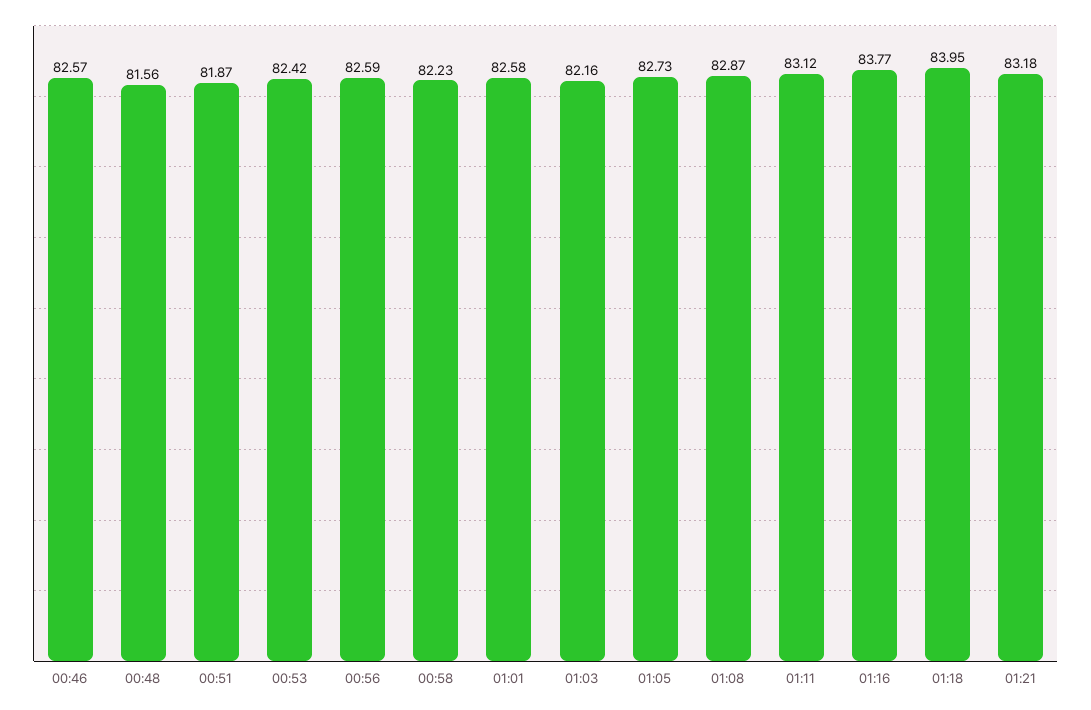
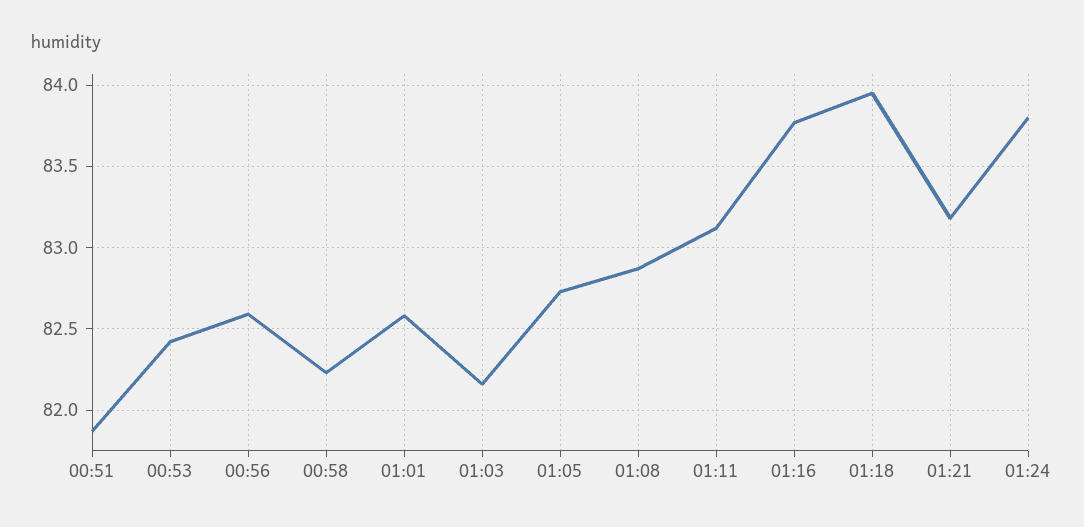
00:46: 82.57 -> none
00:48: 81.56 -> none
01:24: none -> 83.8

